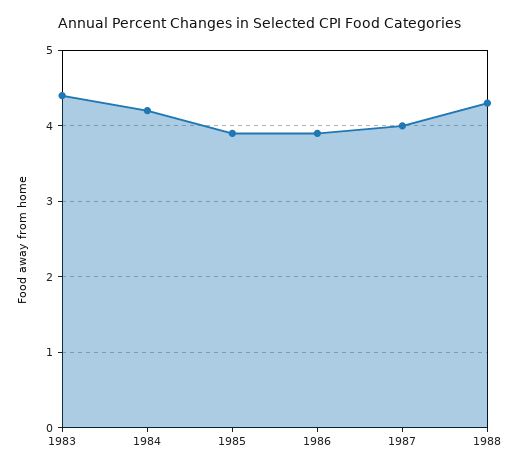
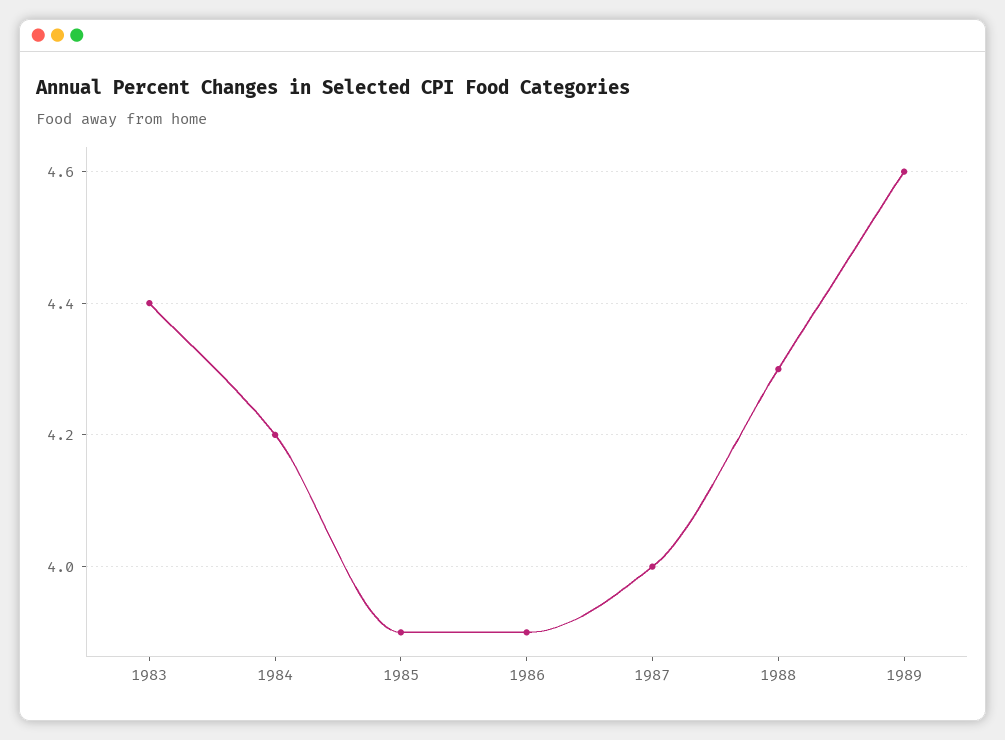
1989: none -> 4.6

